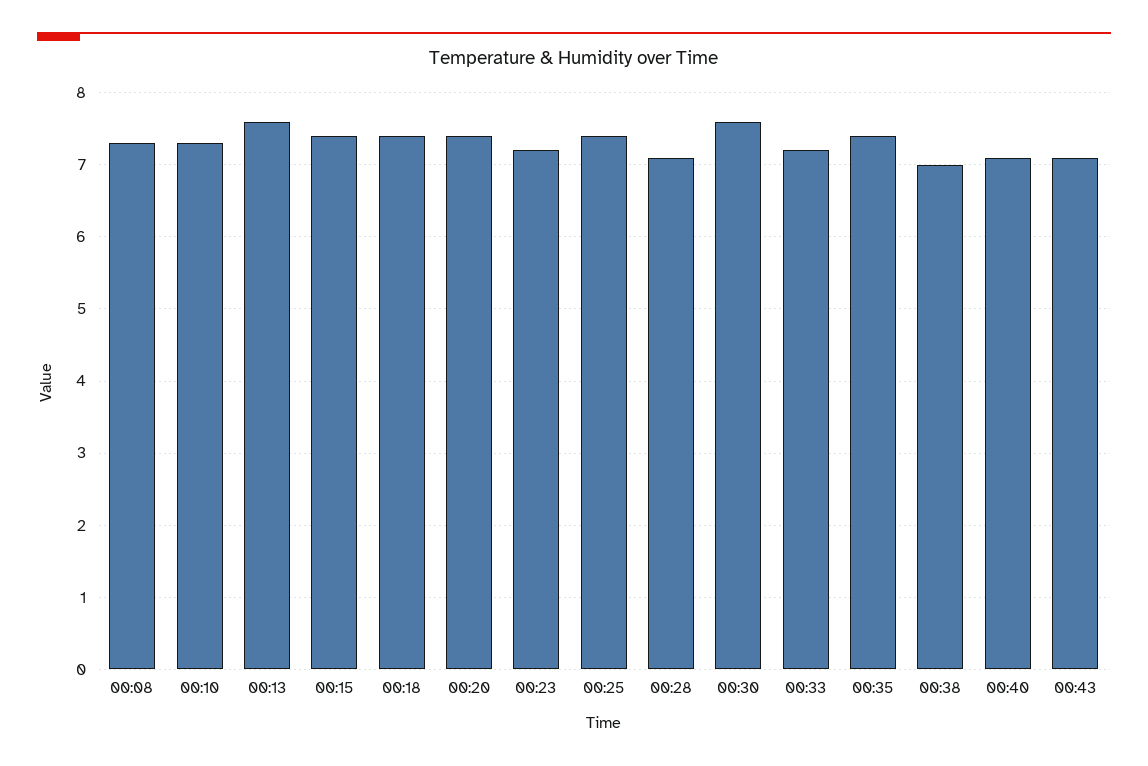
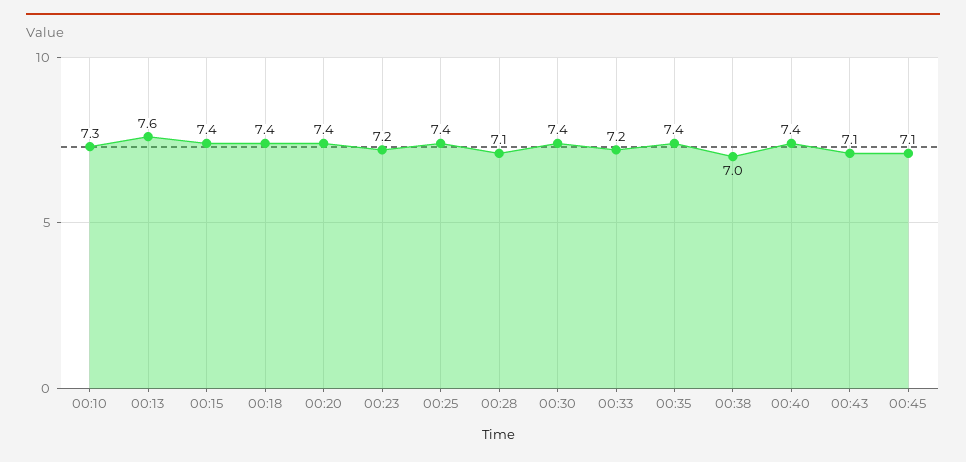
00:08: 7.3 -> none
00:30: 7.6 -> 7.4
00:40: 7.1 -> 7.4
00:45: none -> 7.1

